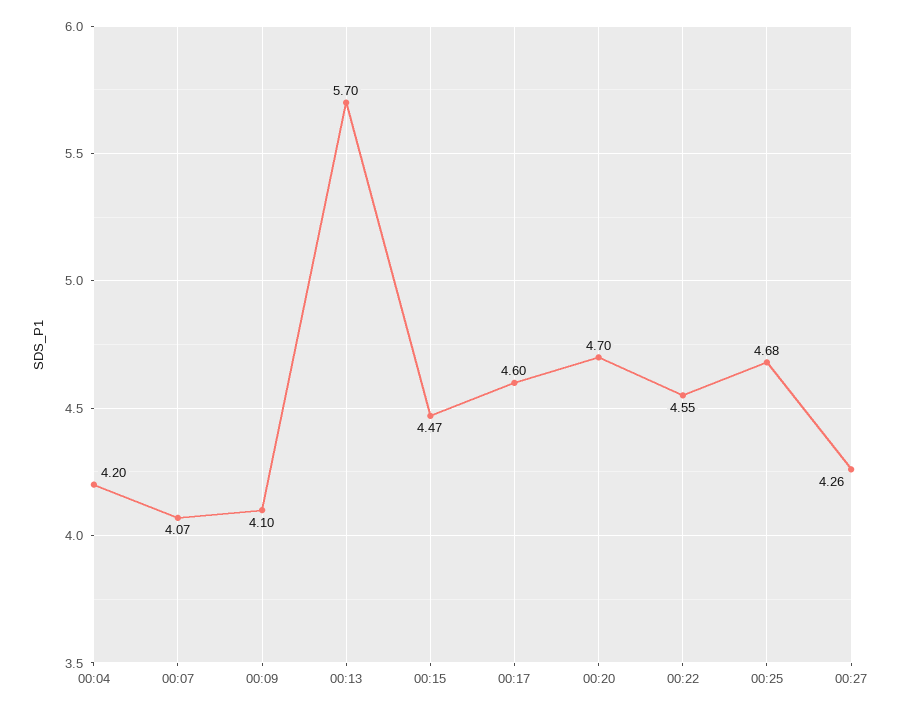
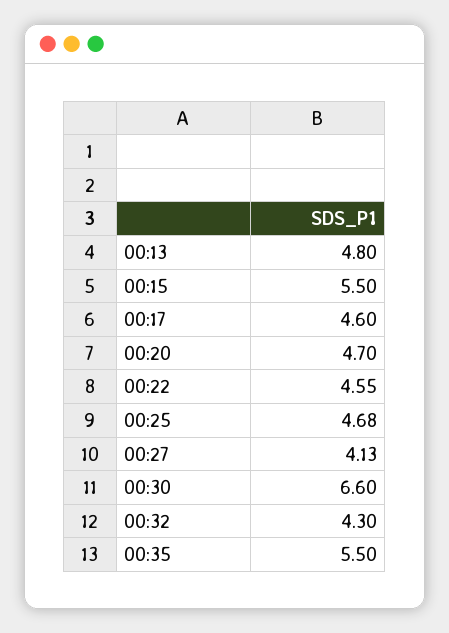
00:04: 4.2 -> none
00:07: 4.07 -> none
00:09: 4.1 -> none
00:13: 5.7 -> 4.8
00:15: 4.47 -> 5.5
00:27: 4.26 -> 4.13
00:30: none -> 6.6
00:32: none -> 4.3
00:35: none -> 5.5

